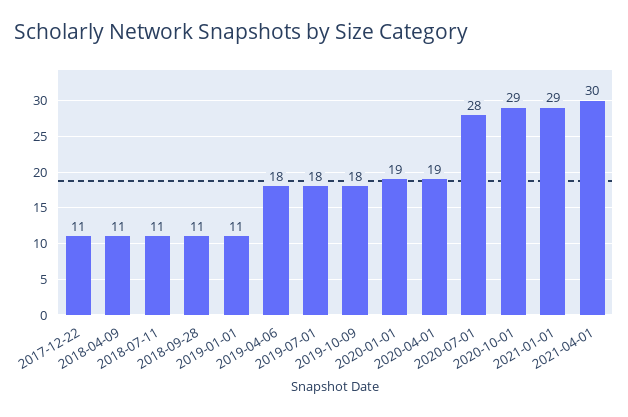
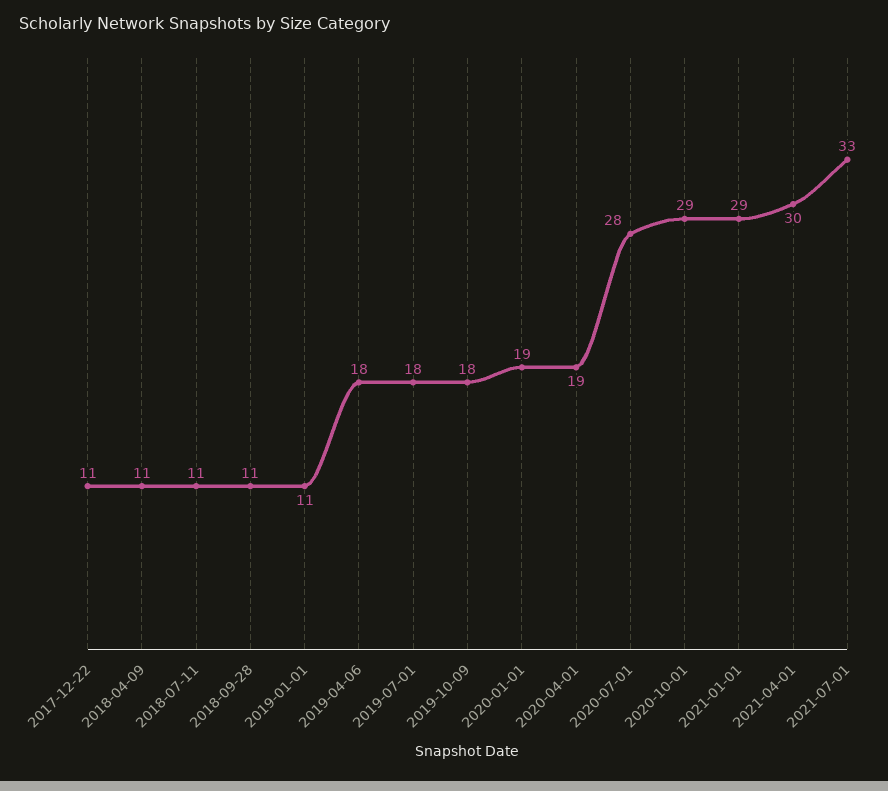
2021-07-01: none -> 33

